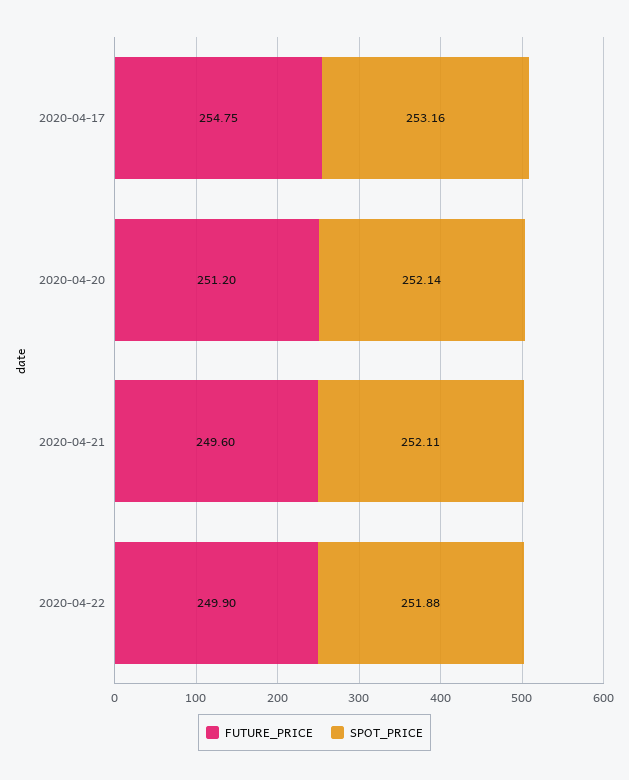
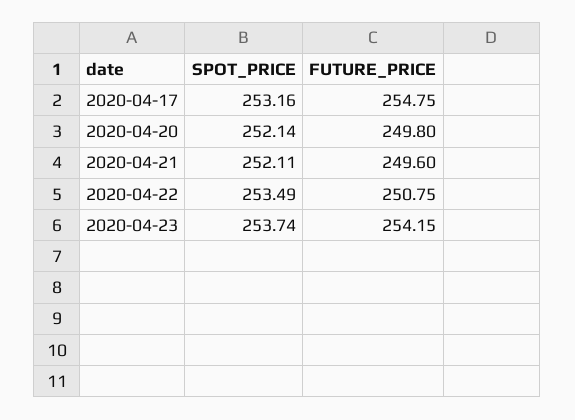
FUTURE_PRICE, 2020-04-20: 251.2 -> 249.8
FUTURE_PRICE, 2020-04-22: 249.9 -> 250.75
SPOT_PRICE, 2020-04-22: 251.88 -> 253.49
SPOT_PRICE, 2020-04-23: none -> 253.74
FUTURE_PRICE, 2020-04-23: none -> 254.15

